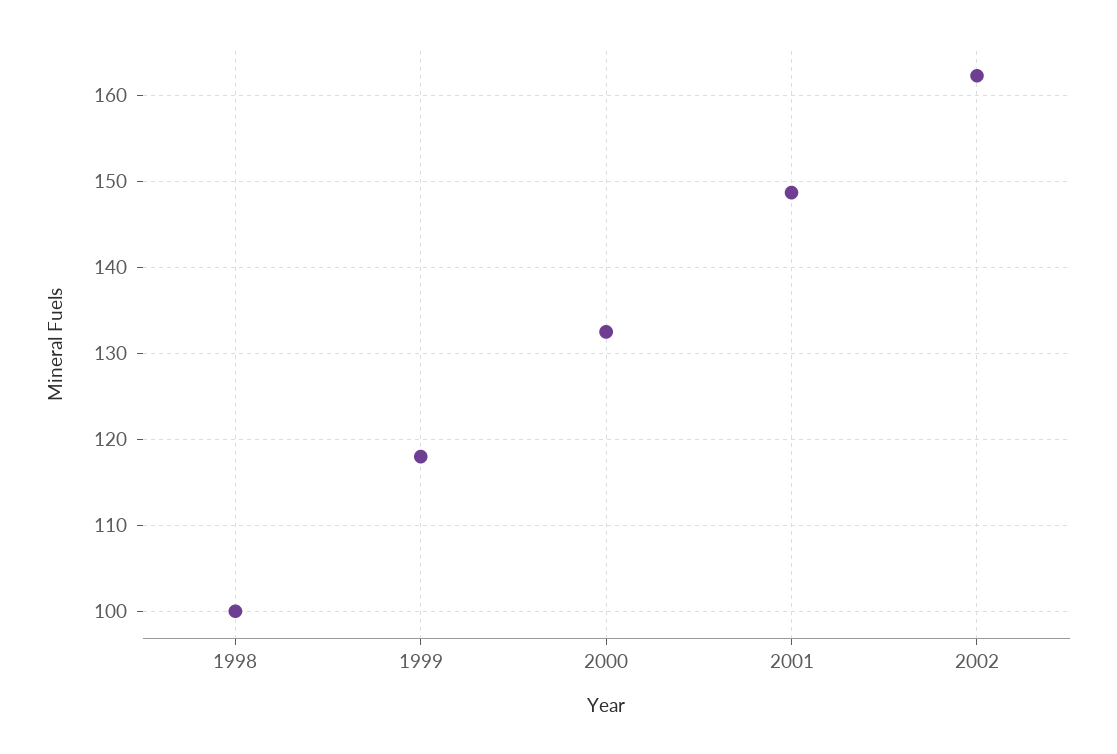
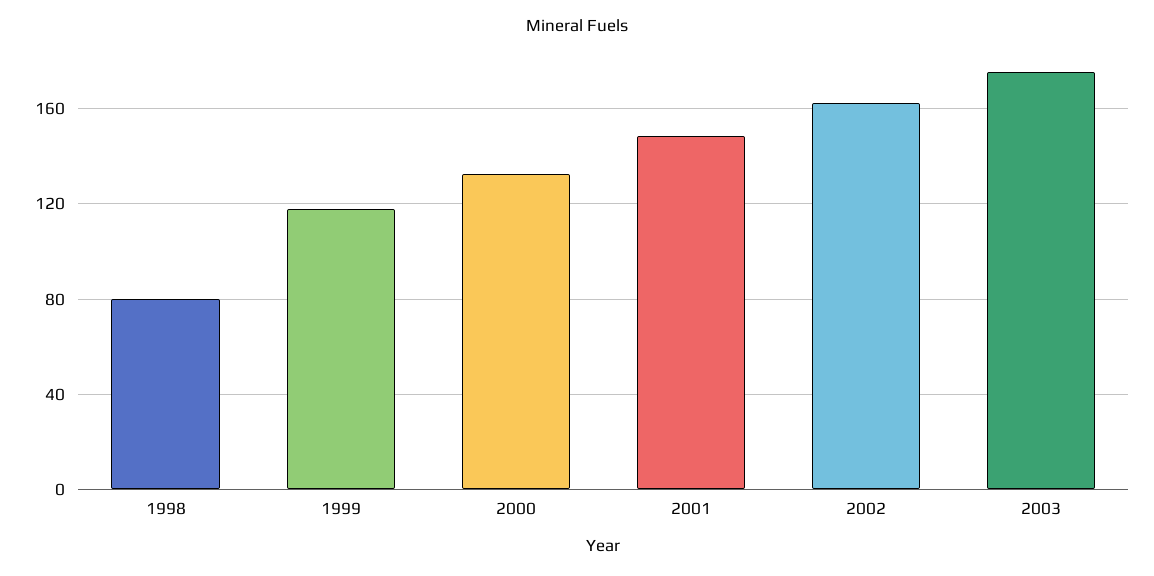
1998: 100 -> 80
2003: none -> 175

